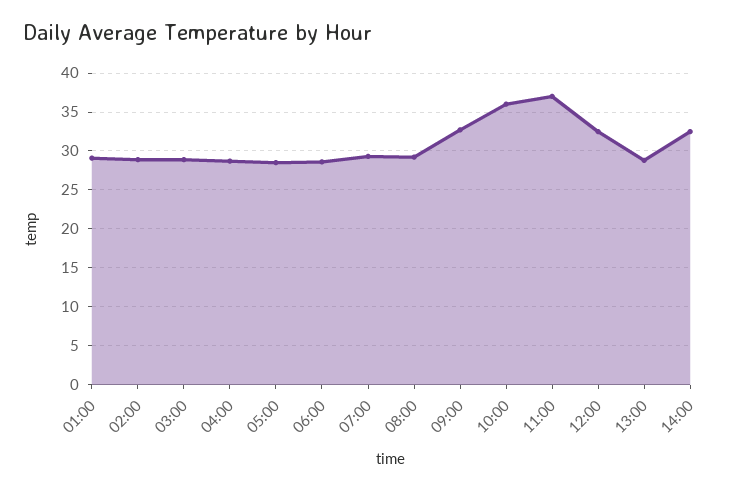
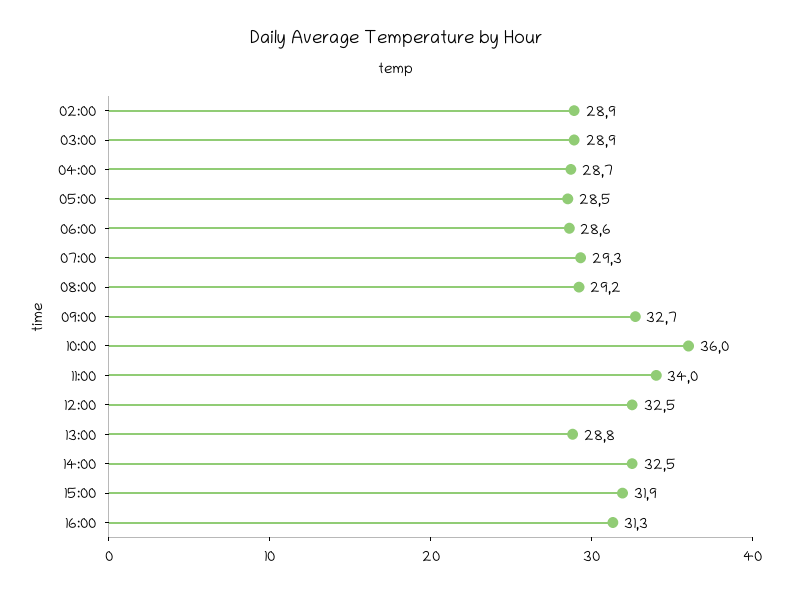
01:00: 29 -> none
11:00: 37 -> 34
15:00: none -> 31.9
16:00: none -> 31.3

